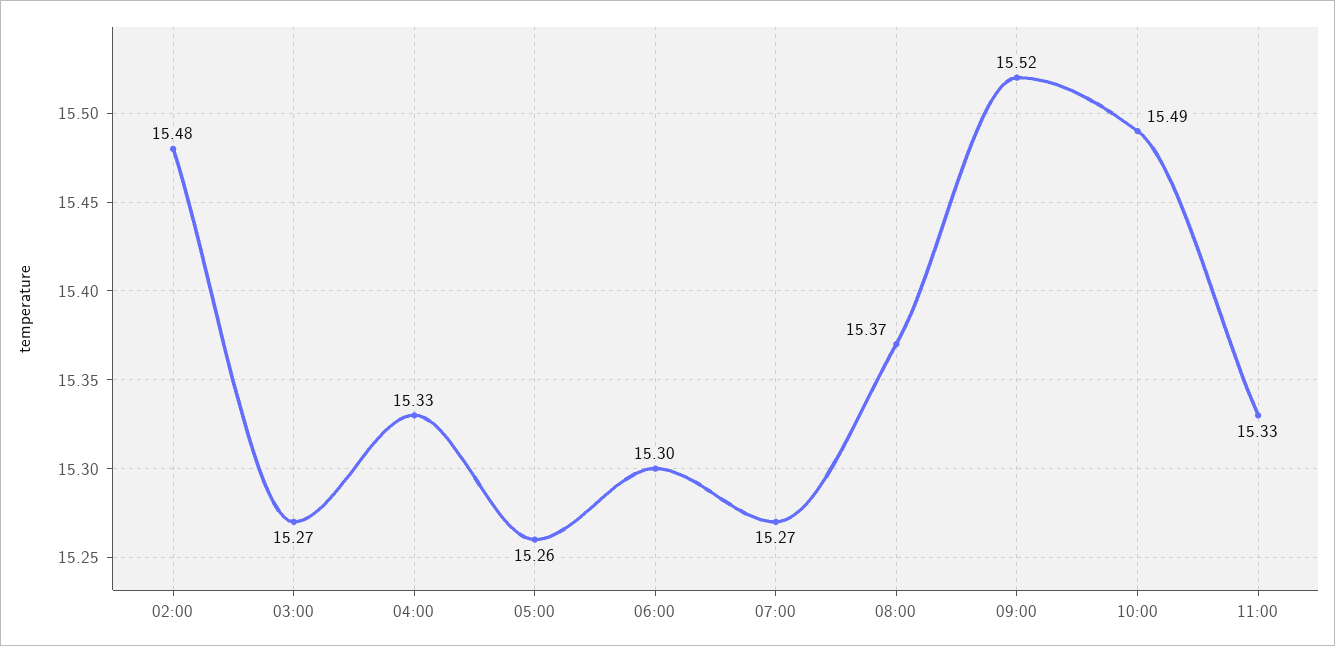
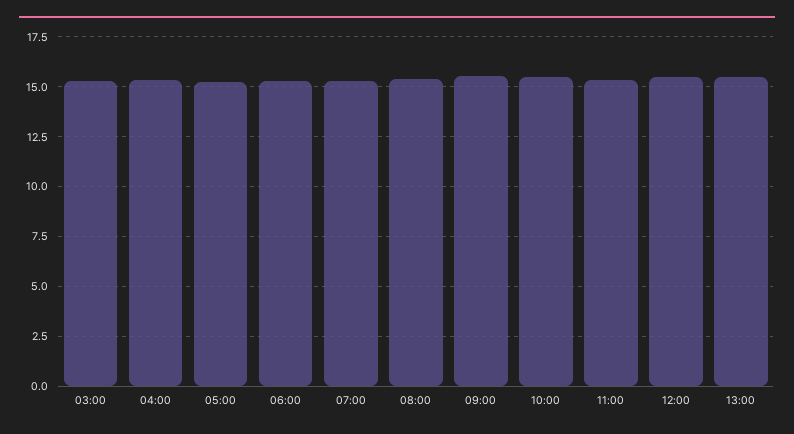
02:00: 15.48 -> none
12:00: none -> 15.5
13:00: none -> 15.5

